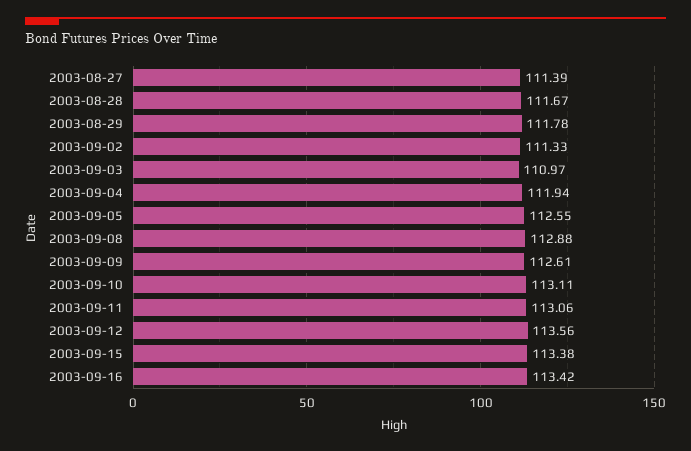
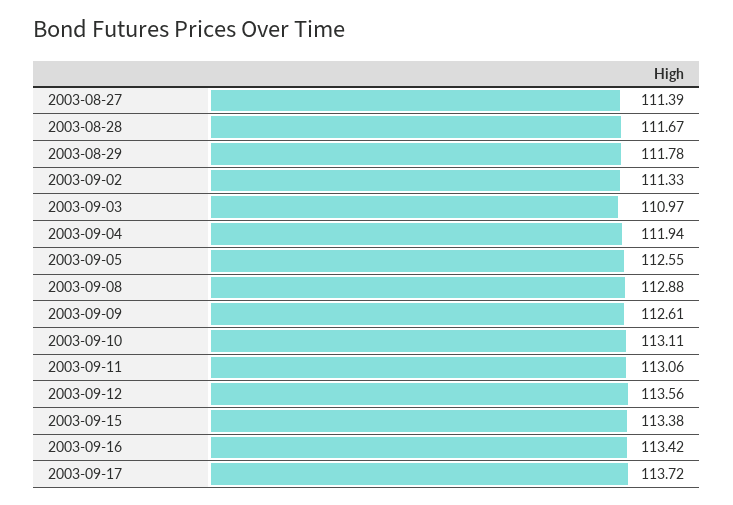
2003-09-17: none -> 113.72

